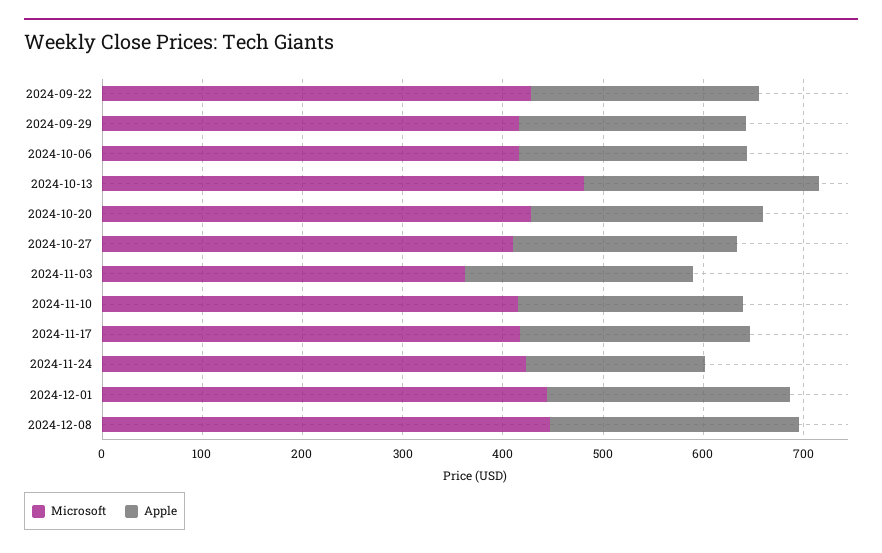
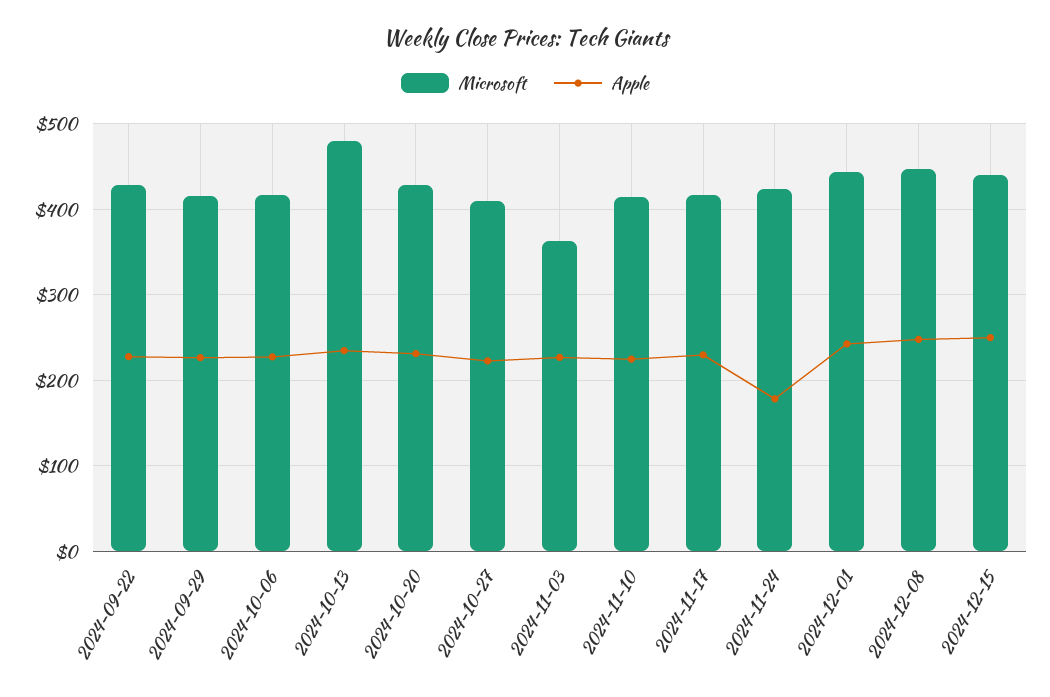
Microsoft, 2024-12-15: none -> 440
Apple, 2024-12-15: none -> 250

